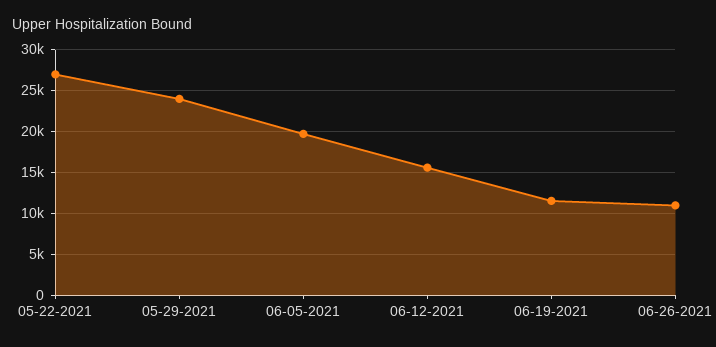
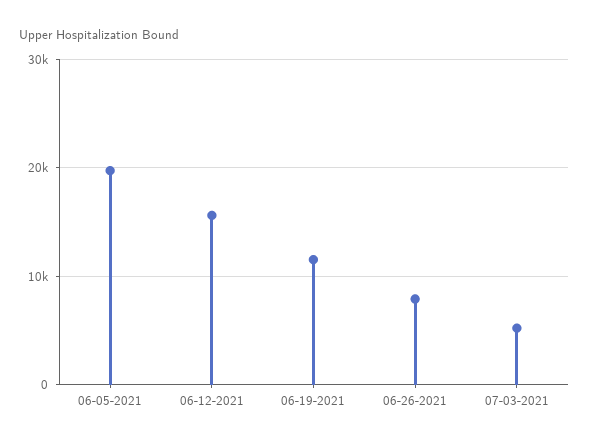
05-22-2021: 27000 -> none
05-29-2021: 24000 -> none
06-26-2021: 11000 -> 8000
07-03-2021: none -> 5000

